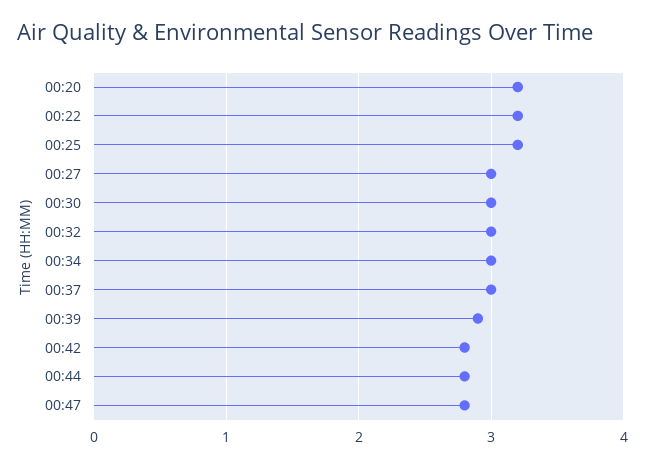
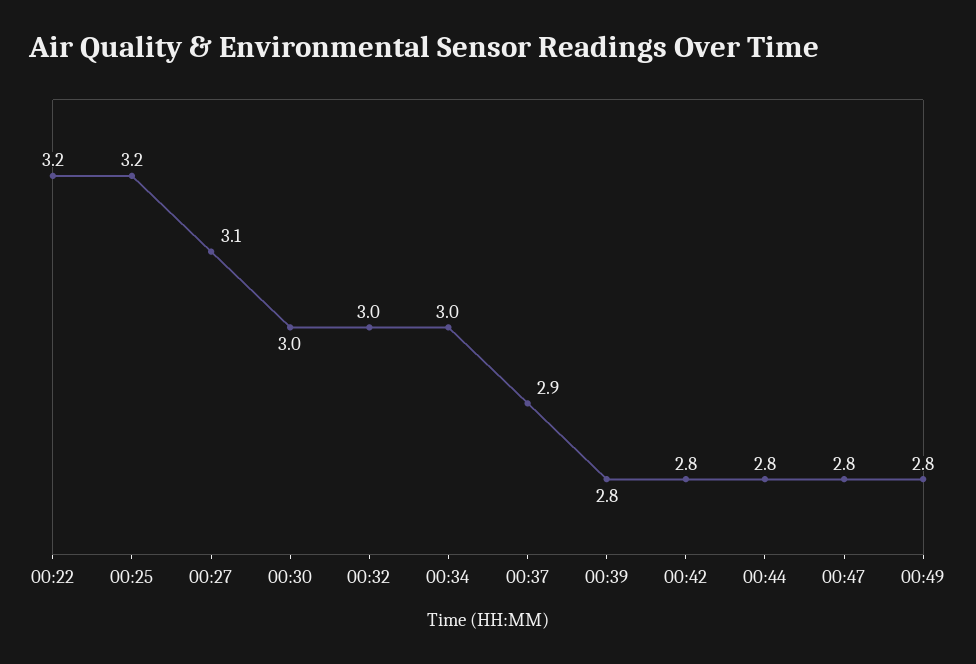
00:20: 3.2 -> none
00:27: 3 -> 3.1
00:37: 3 -> 2.9
00:39: 2.9 -> 2.8
00:49: none -> 2.8

